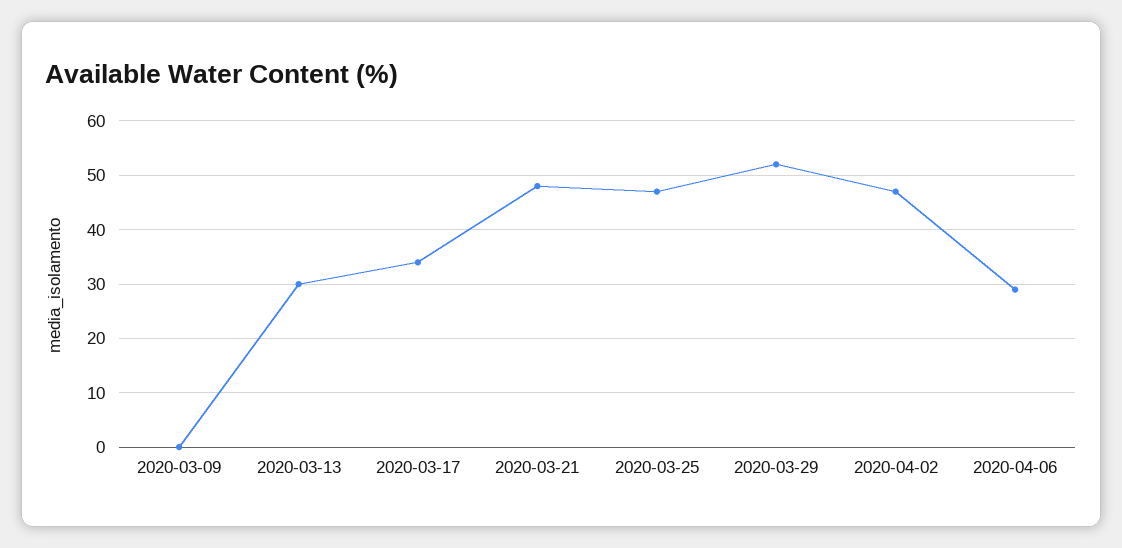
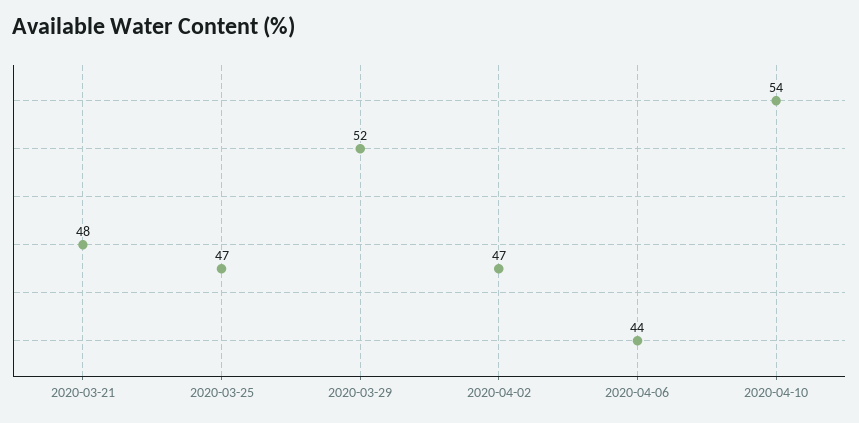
2020-03-09: 0 -> none
2020-03-13: 30 -> none
2020-03-17: 35 -> none
2020-04-06: 30 -> 44
2020-04-10: none -> 54

